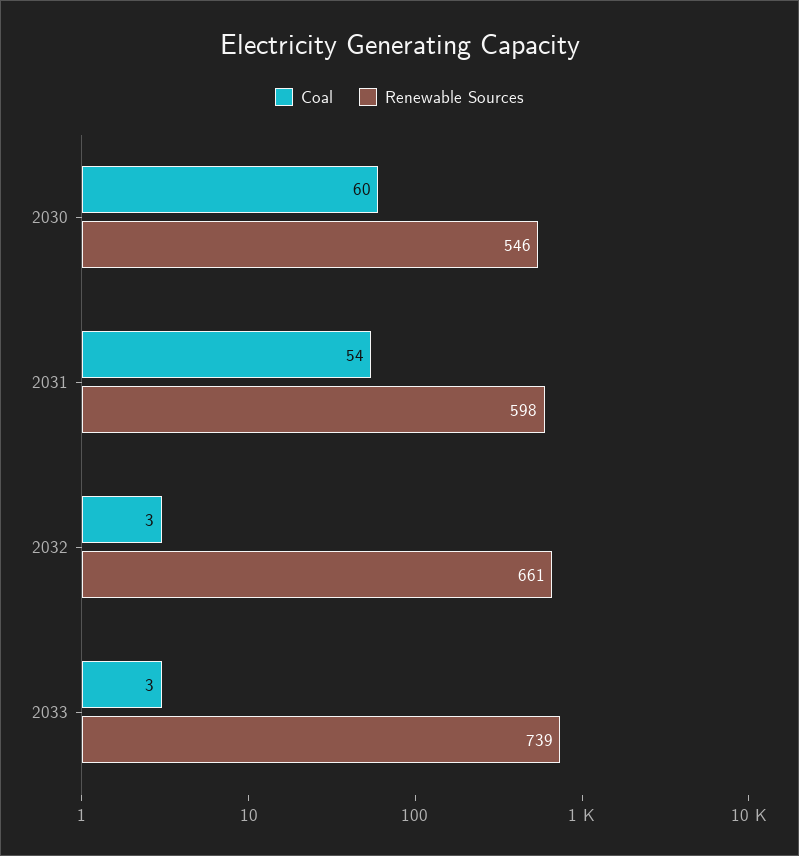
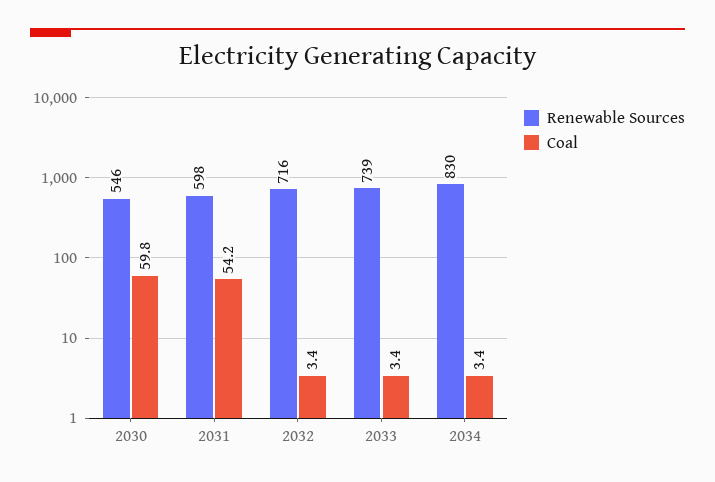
Renewable Sources, 2032: 661 -> 716
Renewable Sources, 2034: none -> 830
Coal, 2034: none -> 3.4

